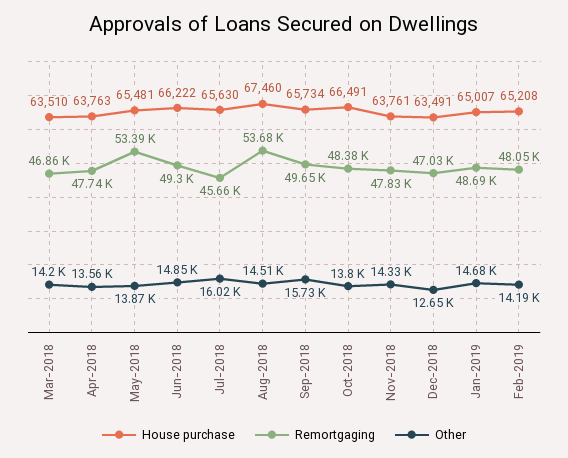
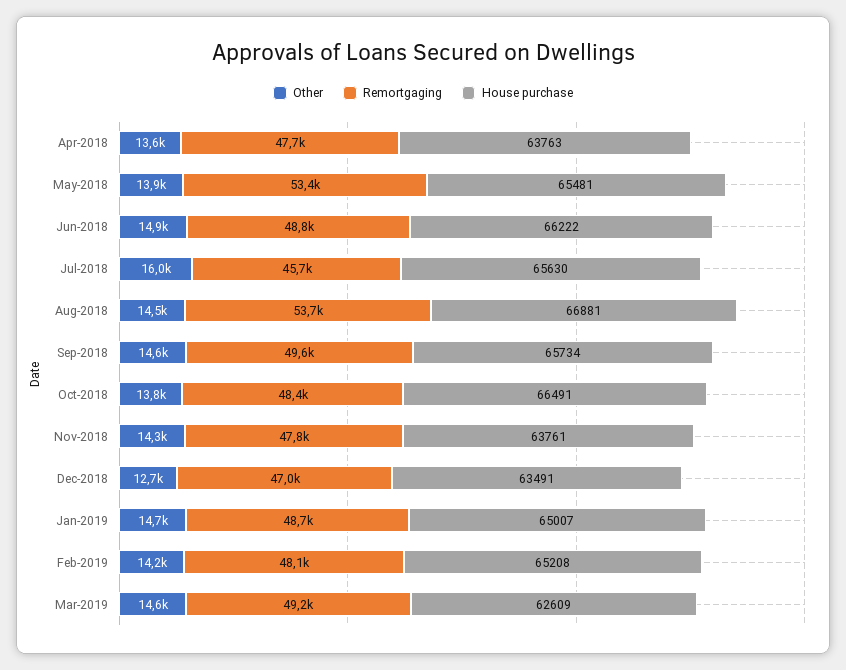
House purchase, Mar-2018: 63510 -> none
Remortgaging, Mar-2018: 46860 -> none
Other, Mar-2018: 14200 -> none
Remortgaging, Jun-2018: 49300 -> 48800
House purchase, Aug-2018: 67460 -> 66881
Other, Sep-2018: 15730 -> 14600
Other, Mar-2019: none -> 14600
Remortgaging, Mar-2019: none -> 49200
House purchase, Mar-2019: none -> 62609

